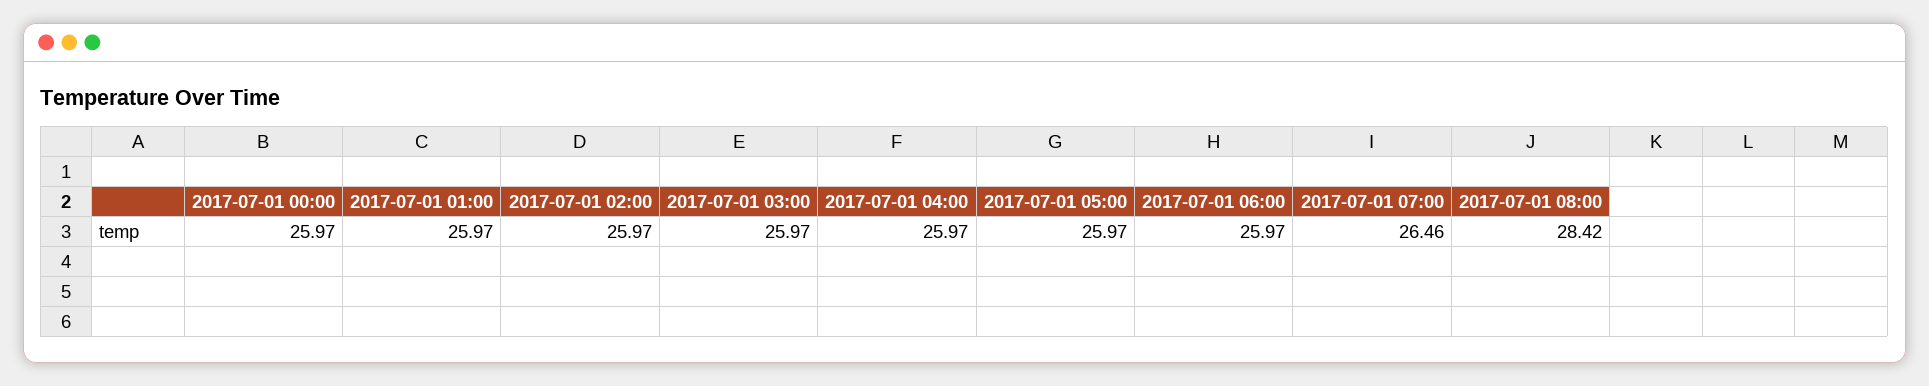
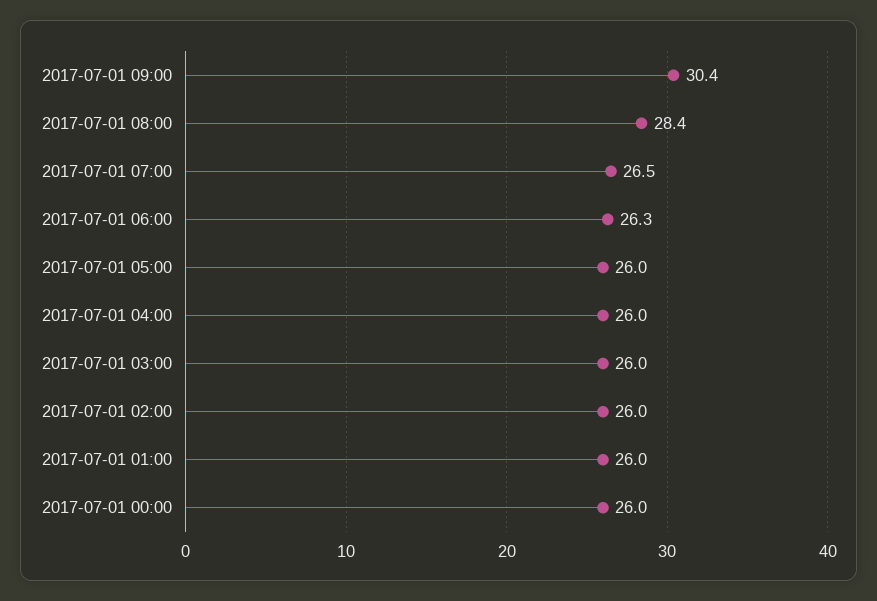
2017-07-01 06:00: 25.97 -> 26.3
2017-07-01 09:00: none -> 30.4

